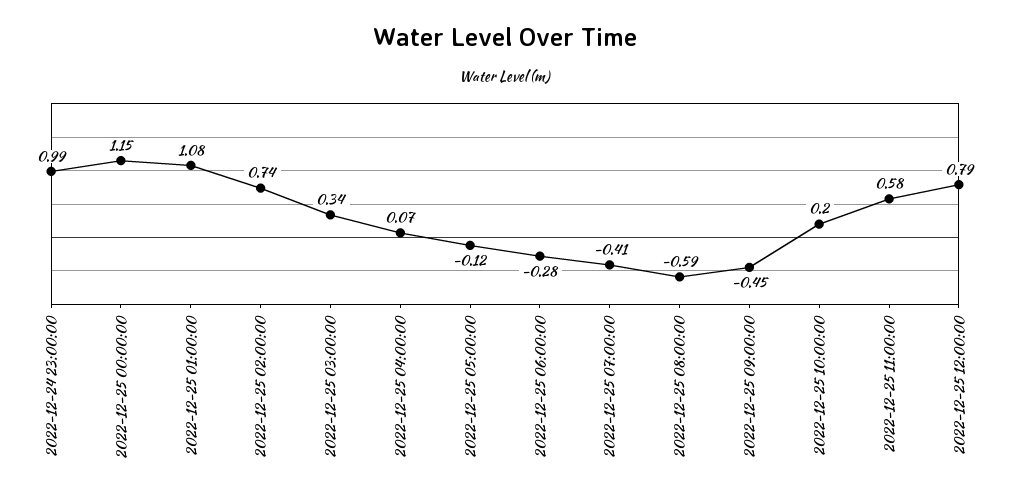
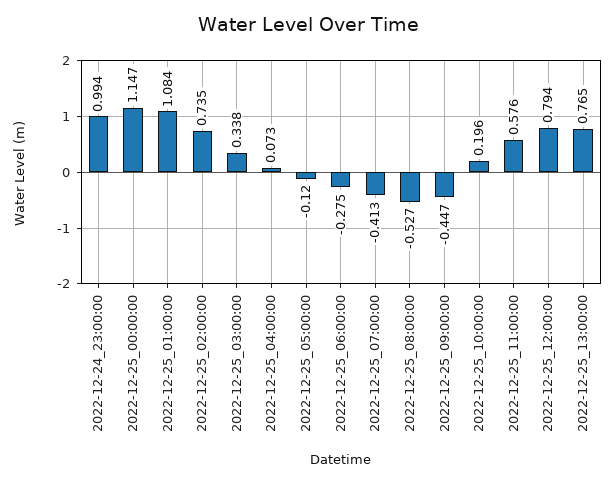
2022-12-25 08:00:00: -0.59 -> -0.527
2022-12-25_13:00:00: none -> 0.765

